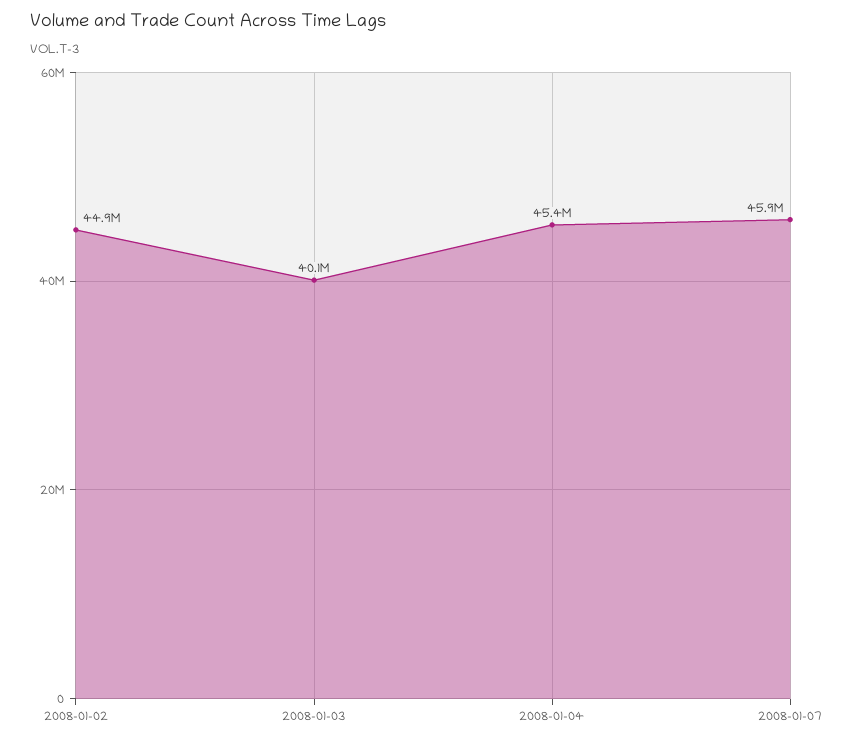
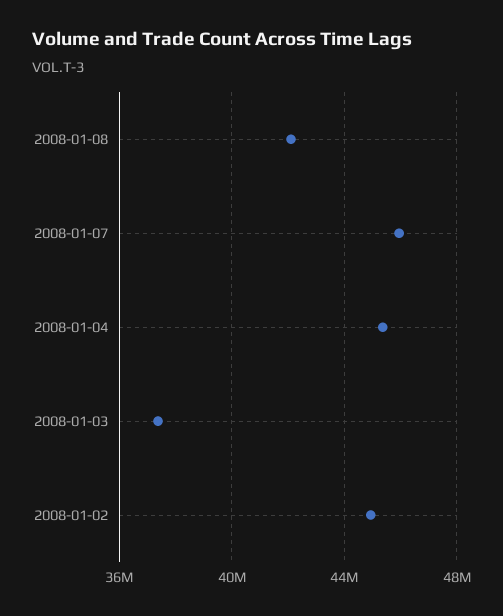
2008-01-03: 40100000 -> 37500000
2008-01-08: none -> 42000000

